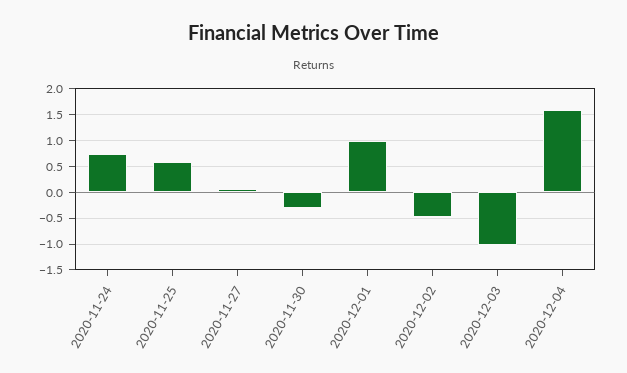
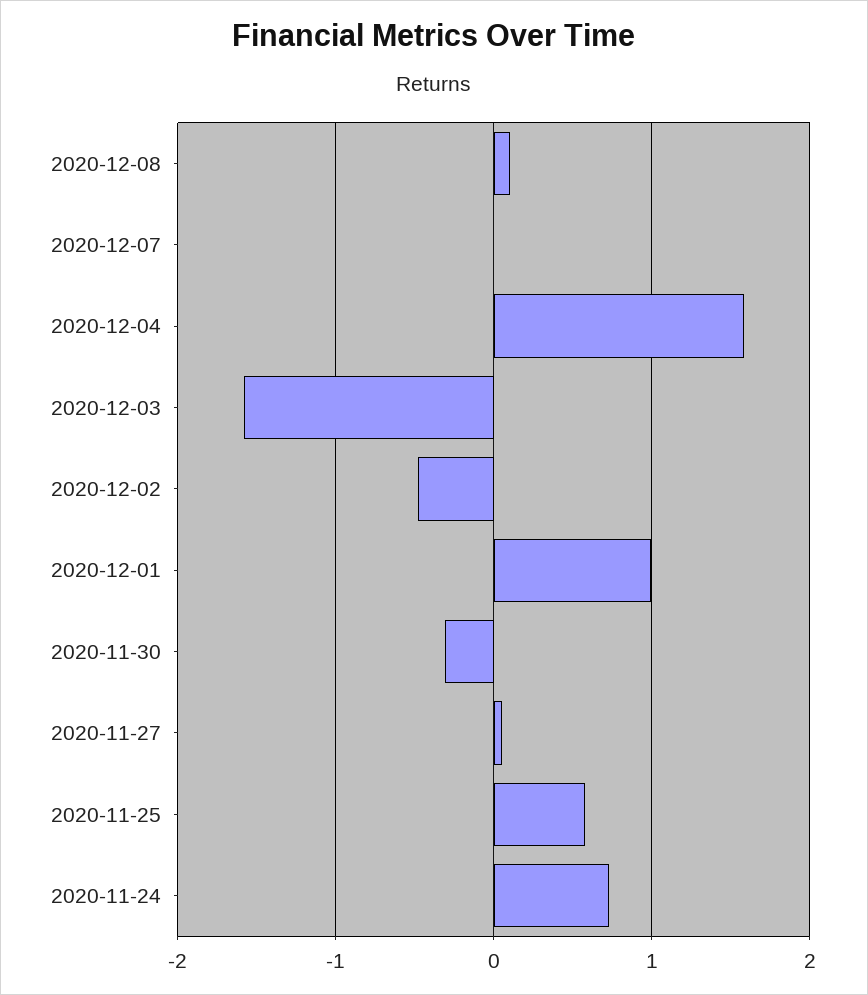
2020-12-03: -1 -> -1.6
2020-12-08: none -> 0.1
2020-12-07: none -> 0

